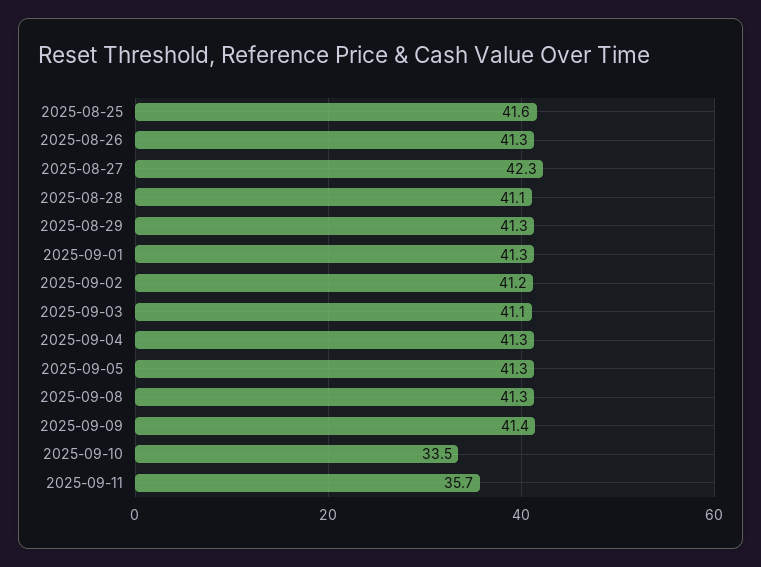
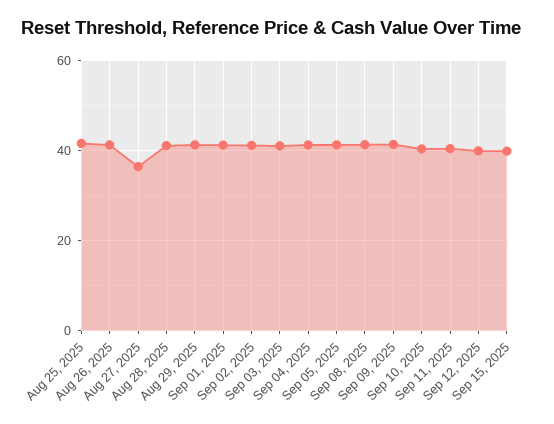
2025-08-27: 42.3 -> 36
2025-09-10: 33.5 -> 40
2025-09-11: 35.7 -> 40
Sep 12, 2025: none -> 40
Sep 15, 2025: none -> 40

